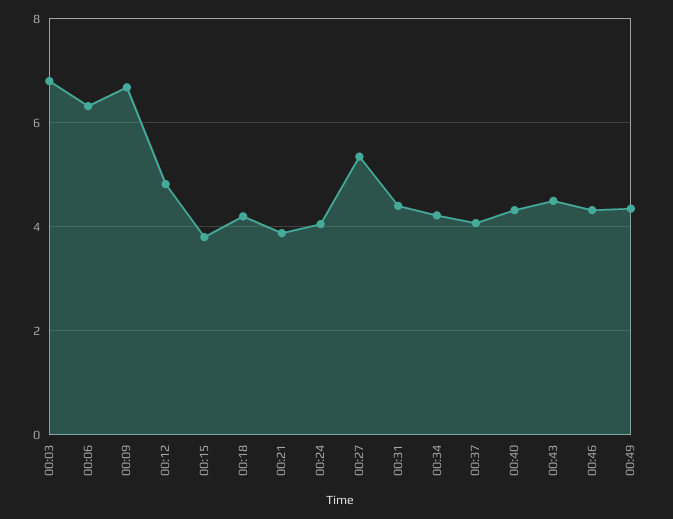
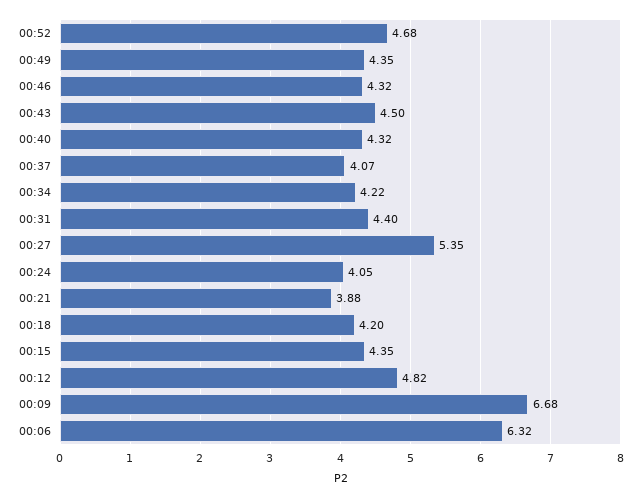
00:03: 6.8 -> none
00:15: 3.8 -> 4.35
00:52: none -> 4.68

